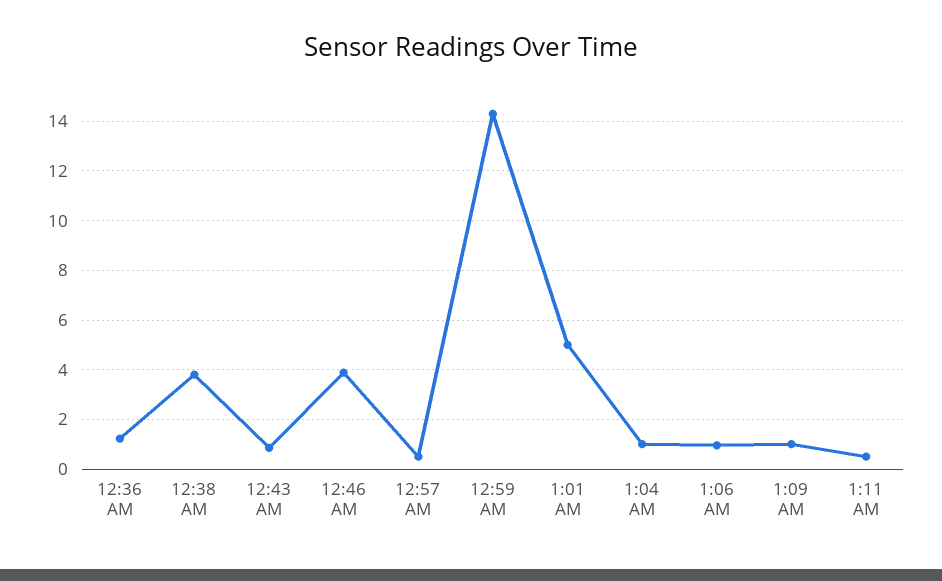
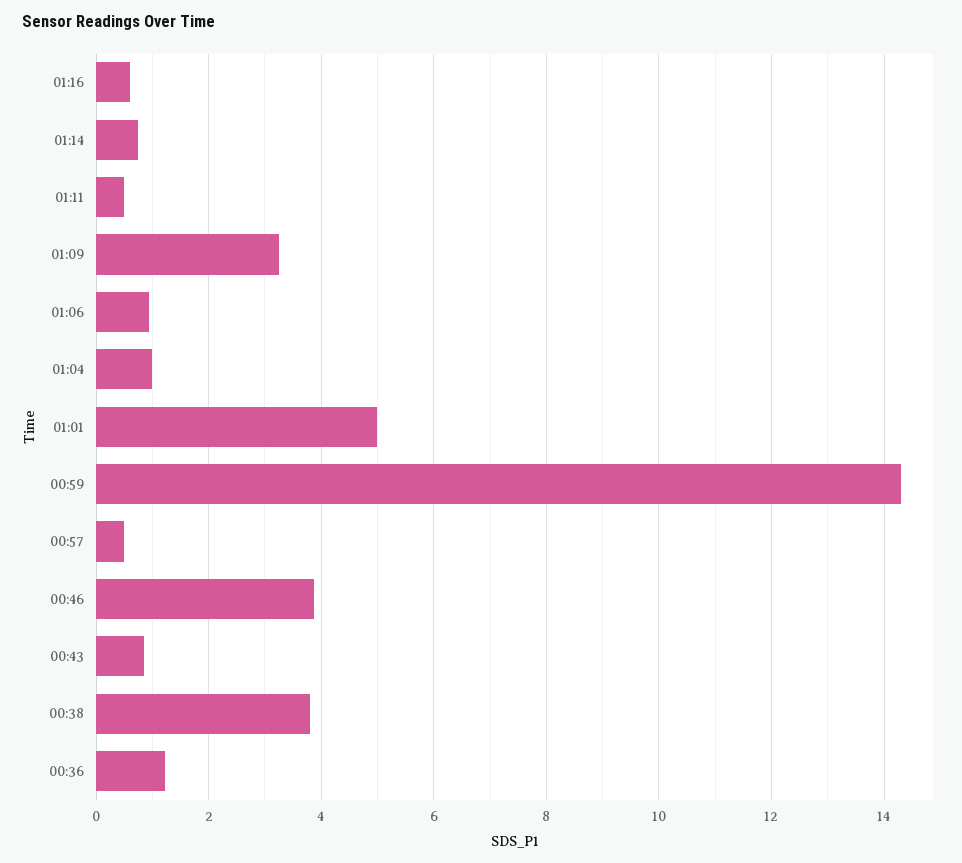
1:09 AM: 1 -> 3.2
01:16: none -> 0.6
01:14: none -> 0.8

